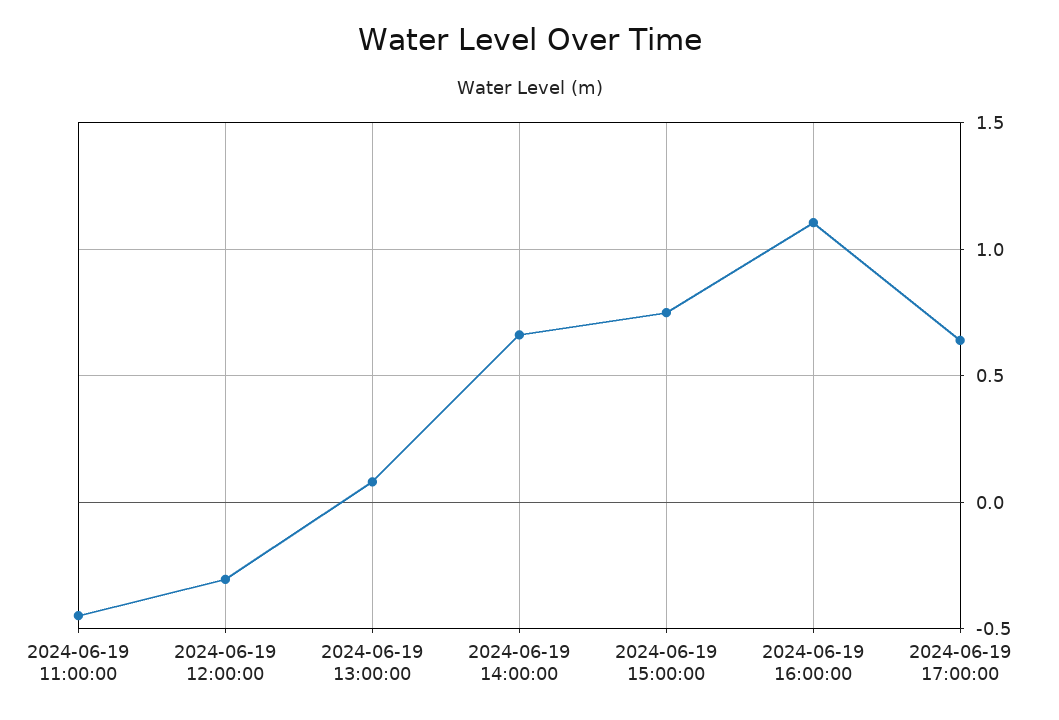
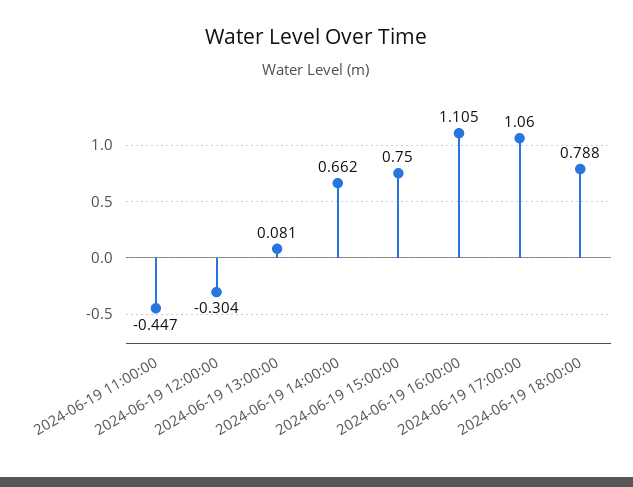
2024-06-19 17:00:00: 0.65 -> 1.06
2024-06-19 18:00:00: none -> 0.788

